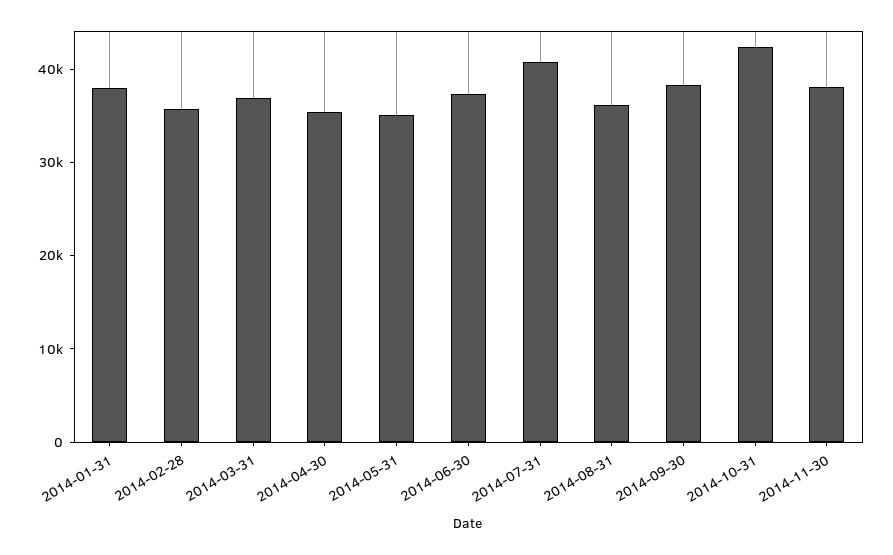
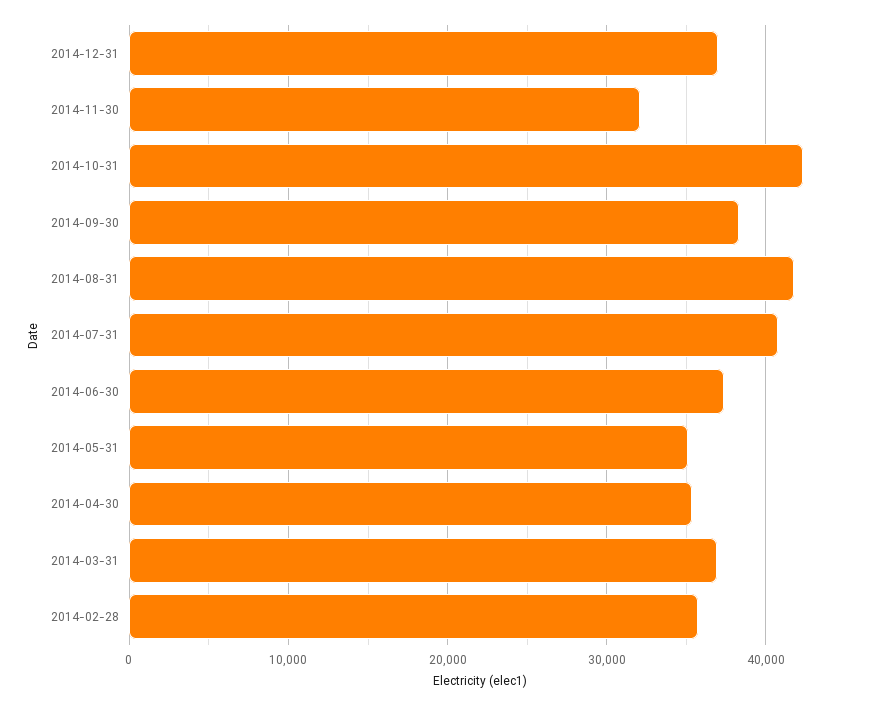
2014-01-31: 38000 -> none
2014-08-31: 36000 -> 42000
2014-11-30: 38000 -> 32000
2014-12-31: none -> 37000

